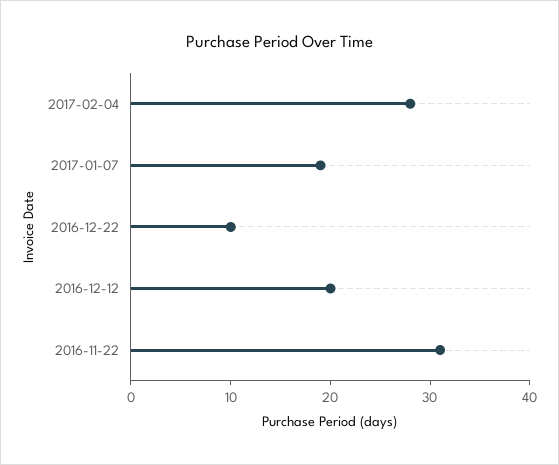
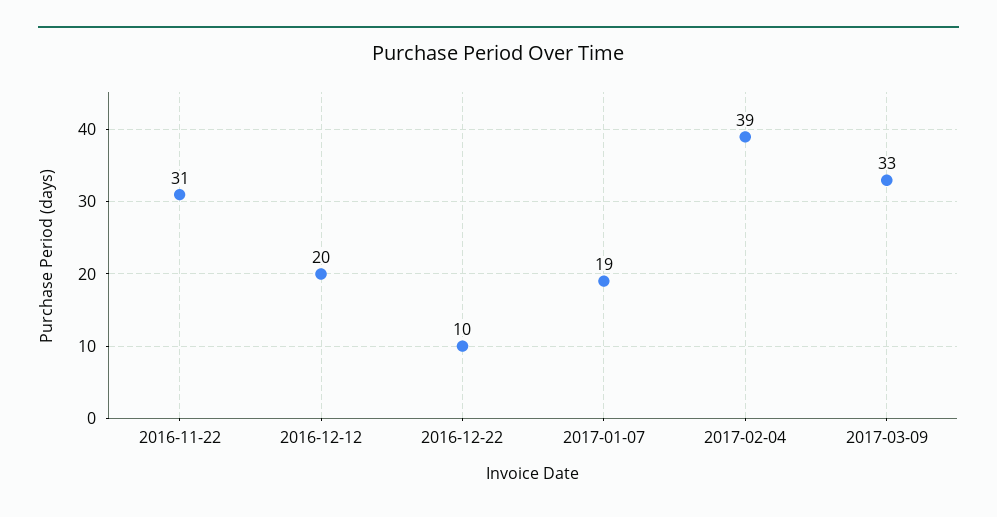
2017-02-04: 28 -> 39
2017-03-09: none -> 33

